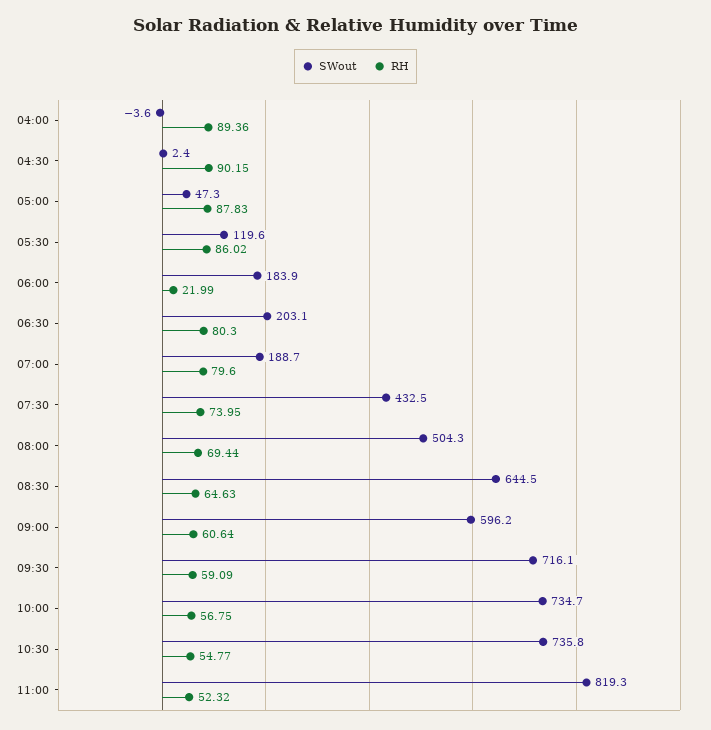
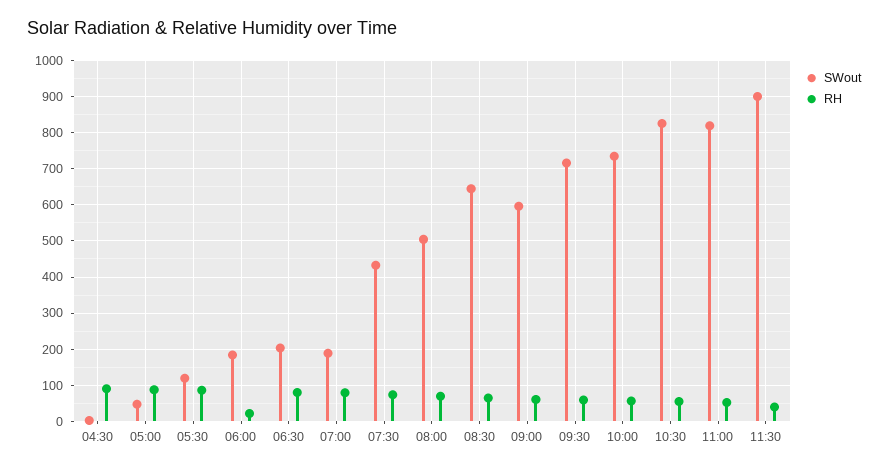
SWout, 04:00: -3.6 -> none
RH, 04:00: 89.36 -> none
SWout, 10:30: 735.8 -> 820
SWout, 11:30: none -> 900
RH, 11:30: none -> 40

